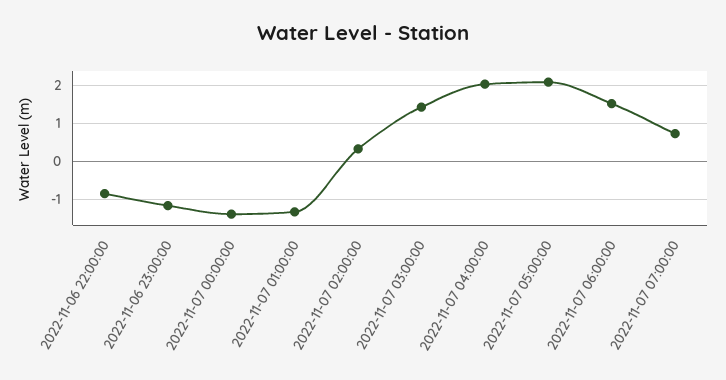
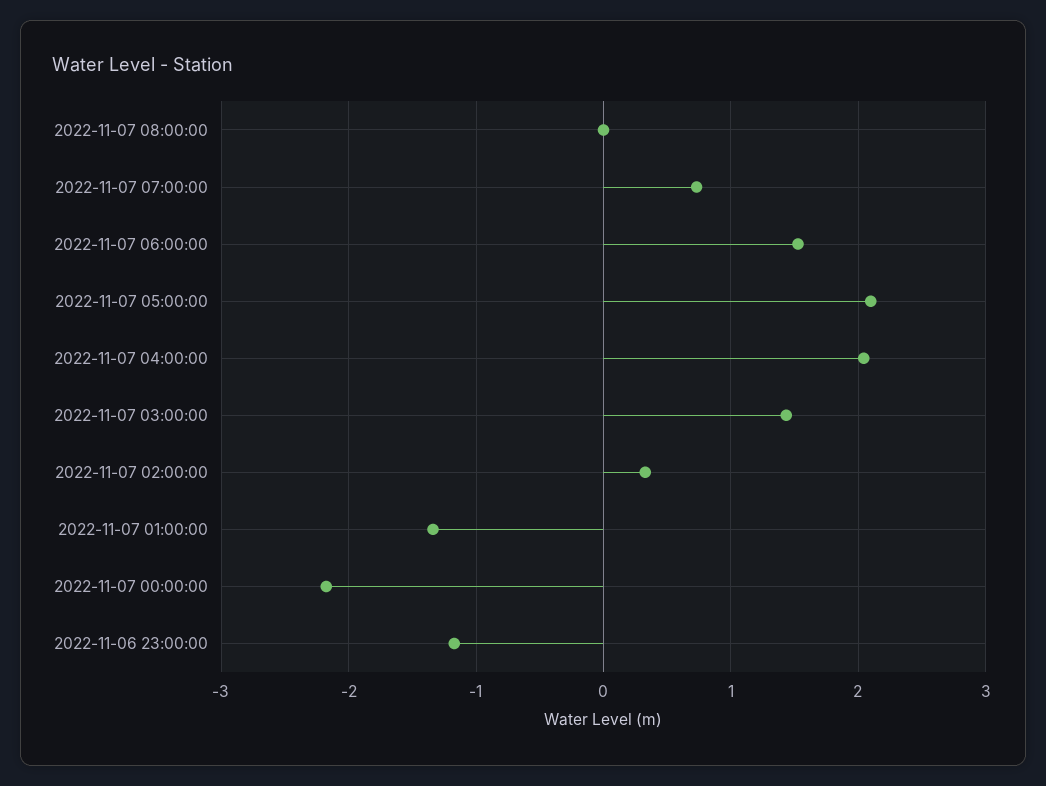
2022-11-06 22:00:00: -0.8 -> none
2022-11-07 00:00:00: -1.4 -> -2.2
2022-11-07 08:00:00: none -> 0

